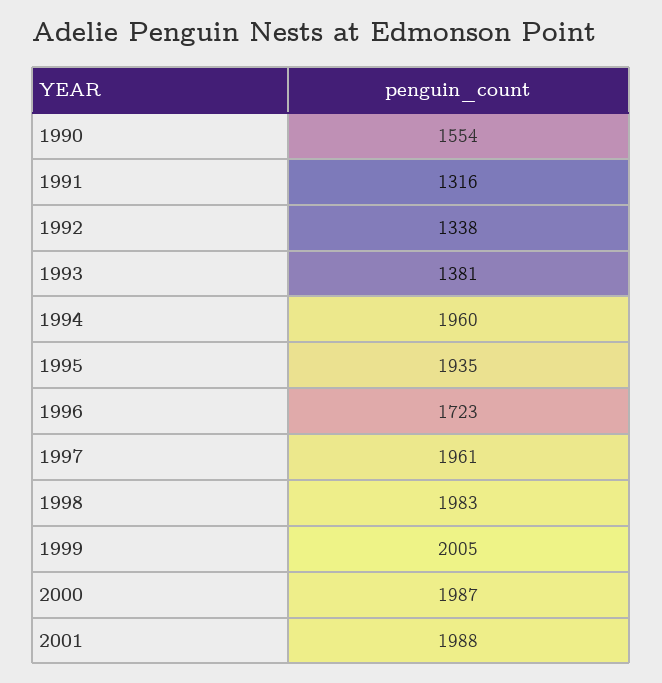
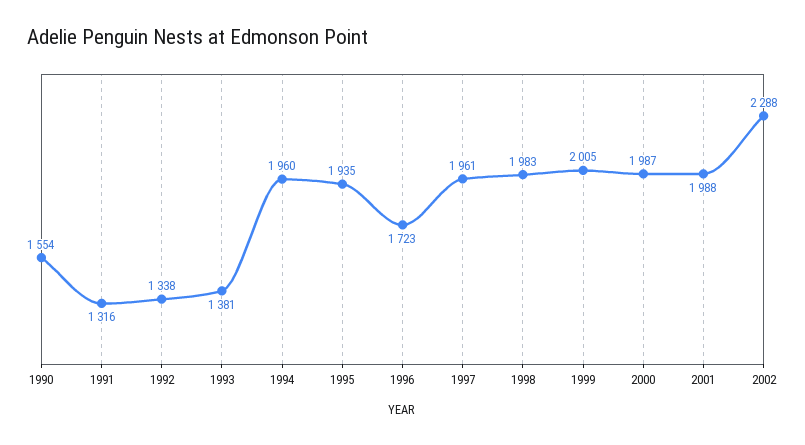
2002: none -> 2288

